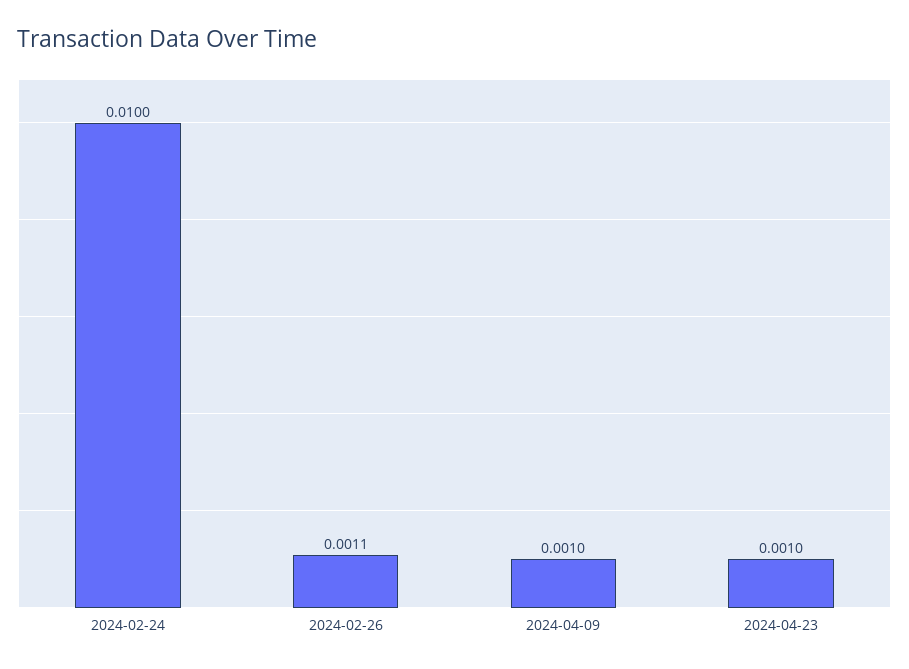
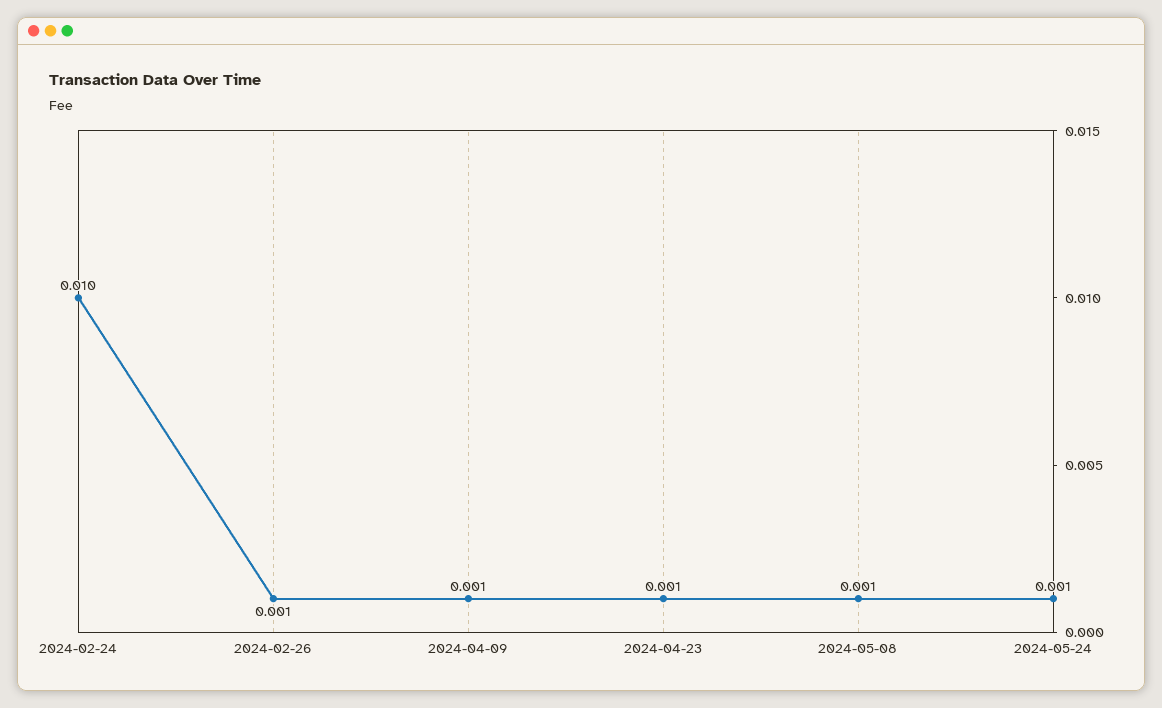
2024-02-26: 0.0011 -> 0.001
2024-05-08: none -> 0.001
2024-05-24: none -> 0.001

